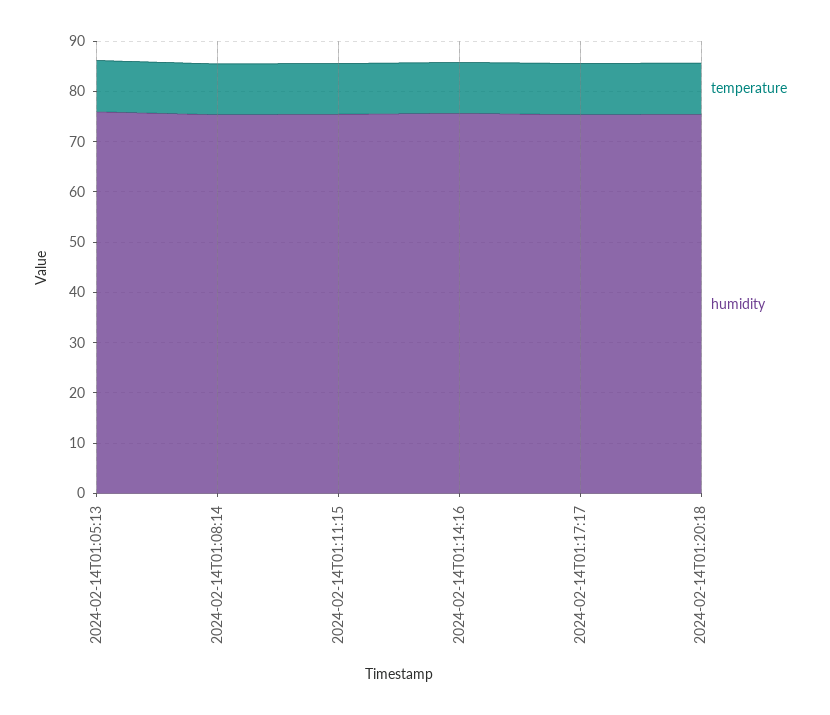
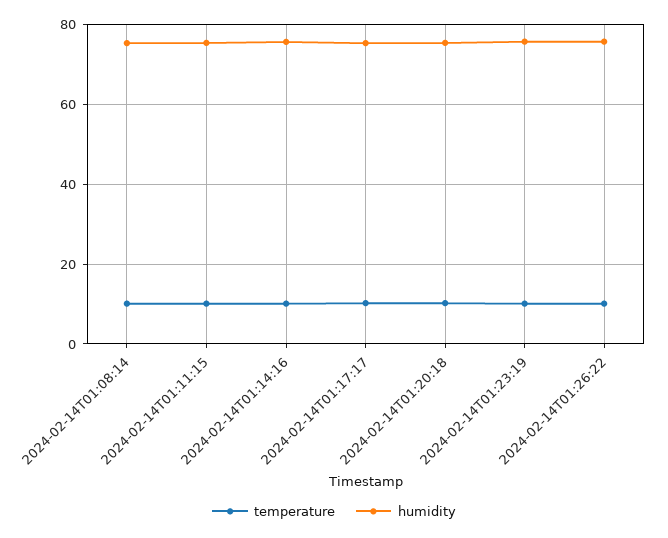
temperature, 2024-02-14T01:05:13: 10 -> none
humidity, 2024-02-14T01:05:13: 76 -> none
temperature, 2024-02-14T01:23:19: none -> 10
humidity, 2024-02-14T01:23:19: none -> 76
temperature, 2024-02-14T01:26:22: none -> 10
humidity, 2024-02-14T01:26:22: none -> 76

